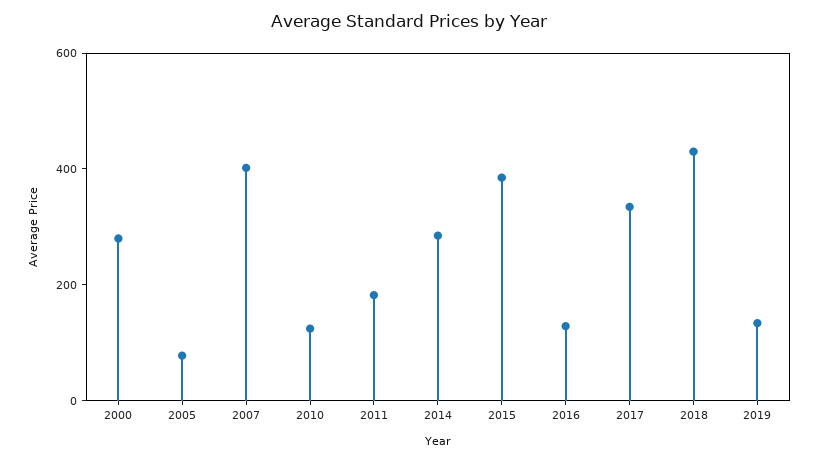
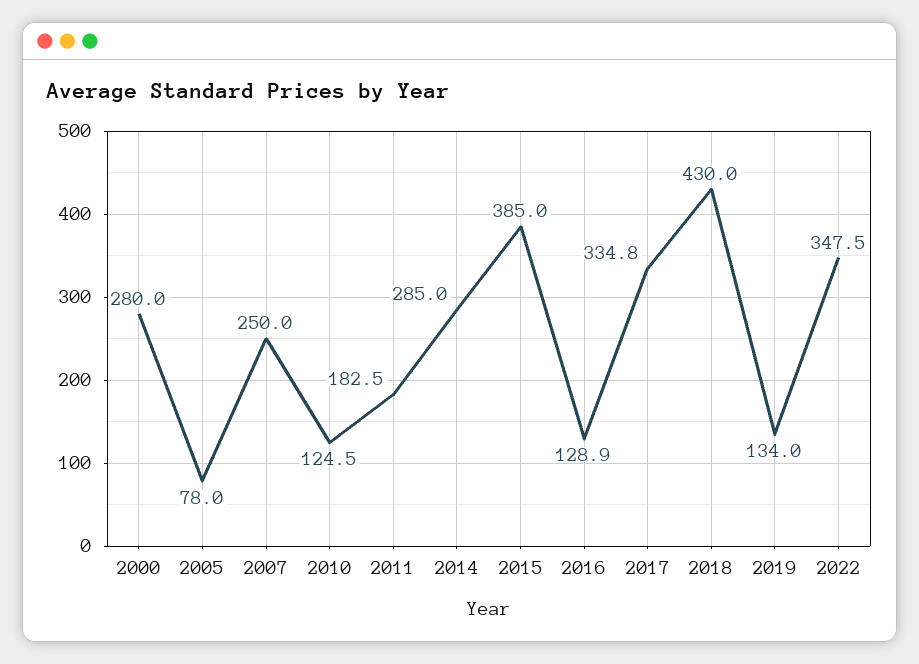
2007: 400 -> 250
2022: none -> 347.5

